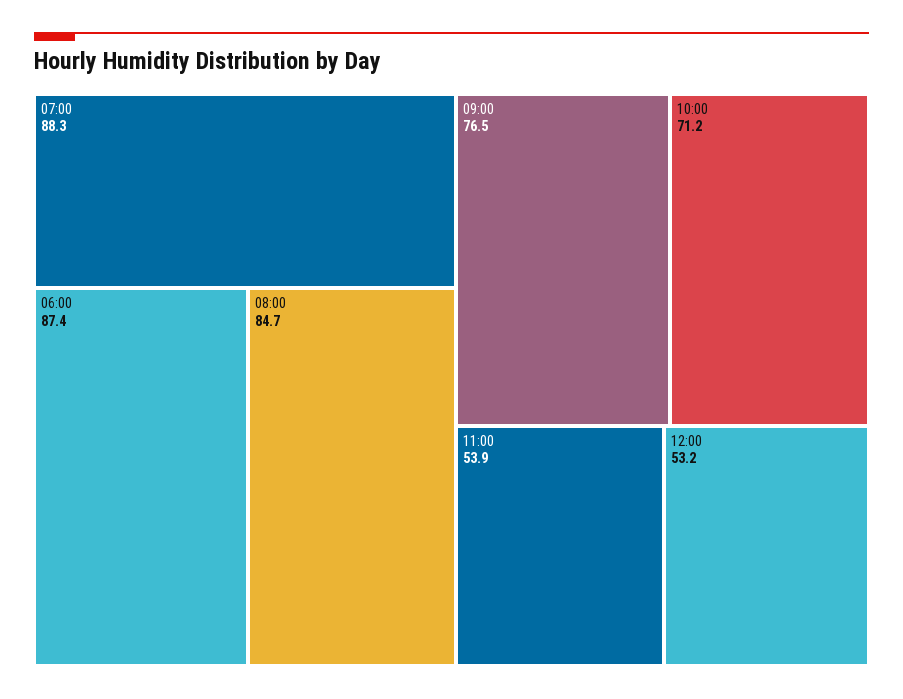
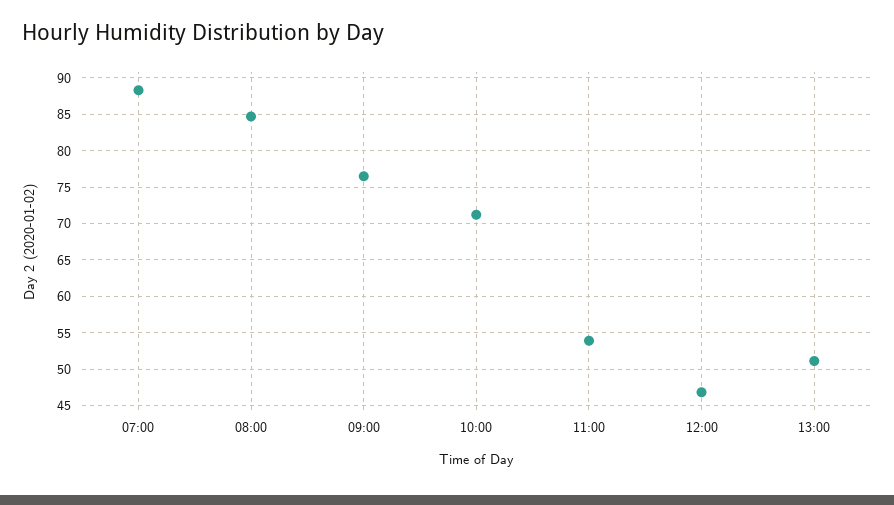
06:00: 87.4 -> none
12:00: 53.2 -> 47
13:00: none -> 51

